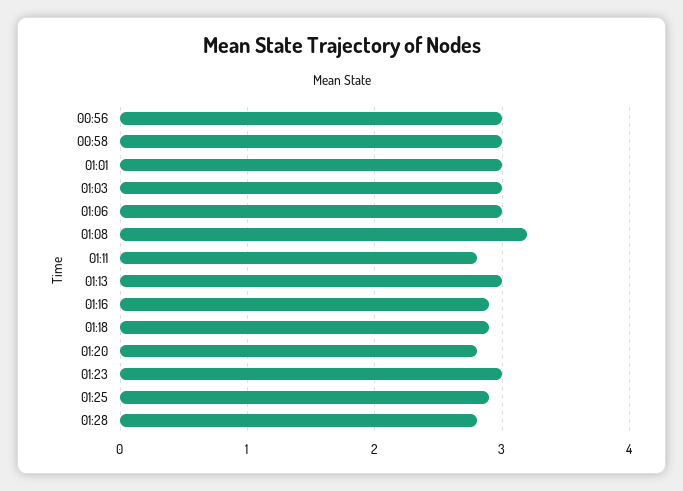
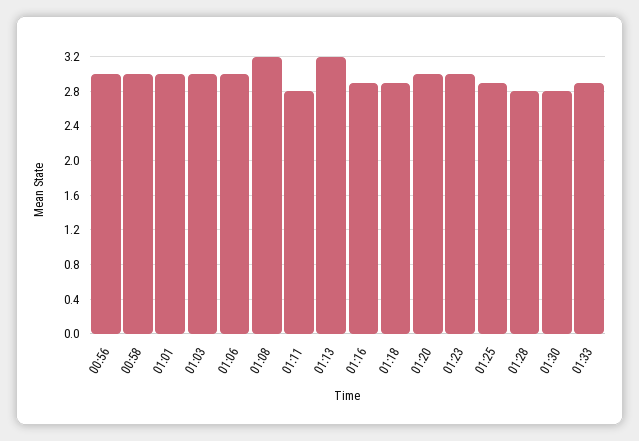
01:13: 3 -> 3.2
01:20: 2.8 -> 3
01:30: none -> 2.8
01:33: none -> 2.9

